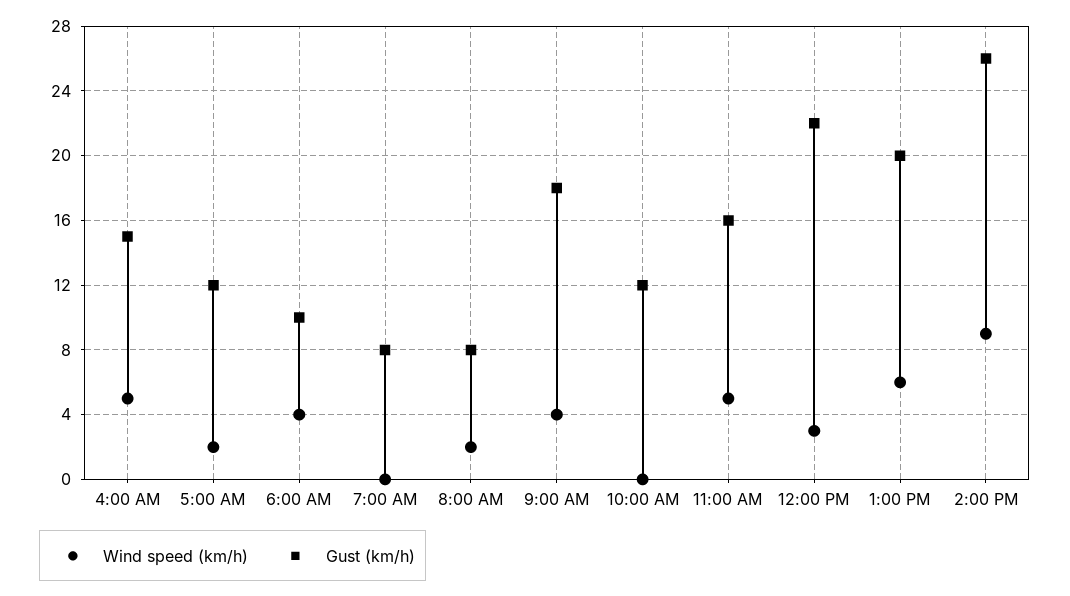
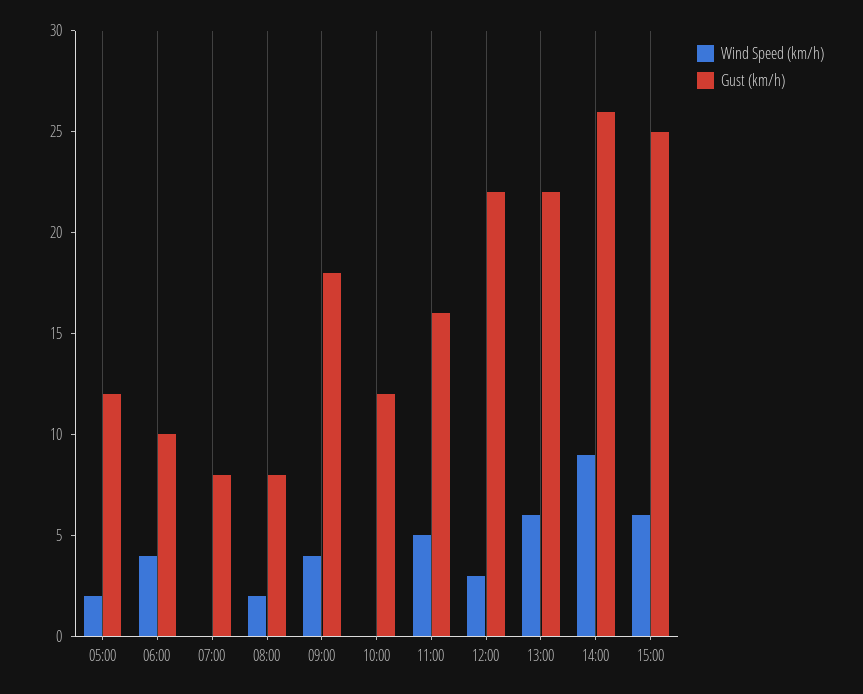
Wind speed (km/h), 4:00 AM: 5 -> none
Gust (km/h), 4:00 AM: 15 -> none
Gust (km/h), 1:00 PM: 20 -> 22
Wind speed (km/h), 15:00: none -> 6
Gust (km/h), 15:00: none -> 25

